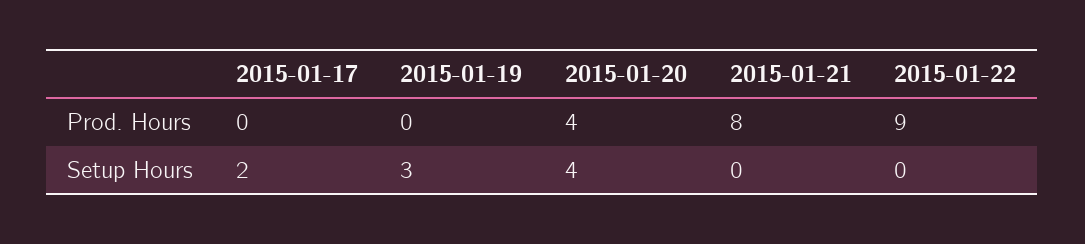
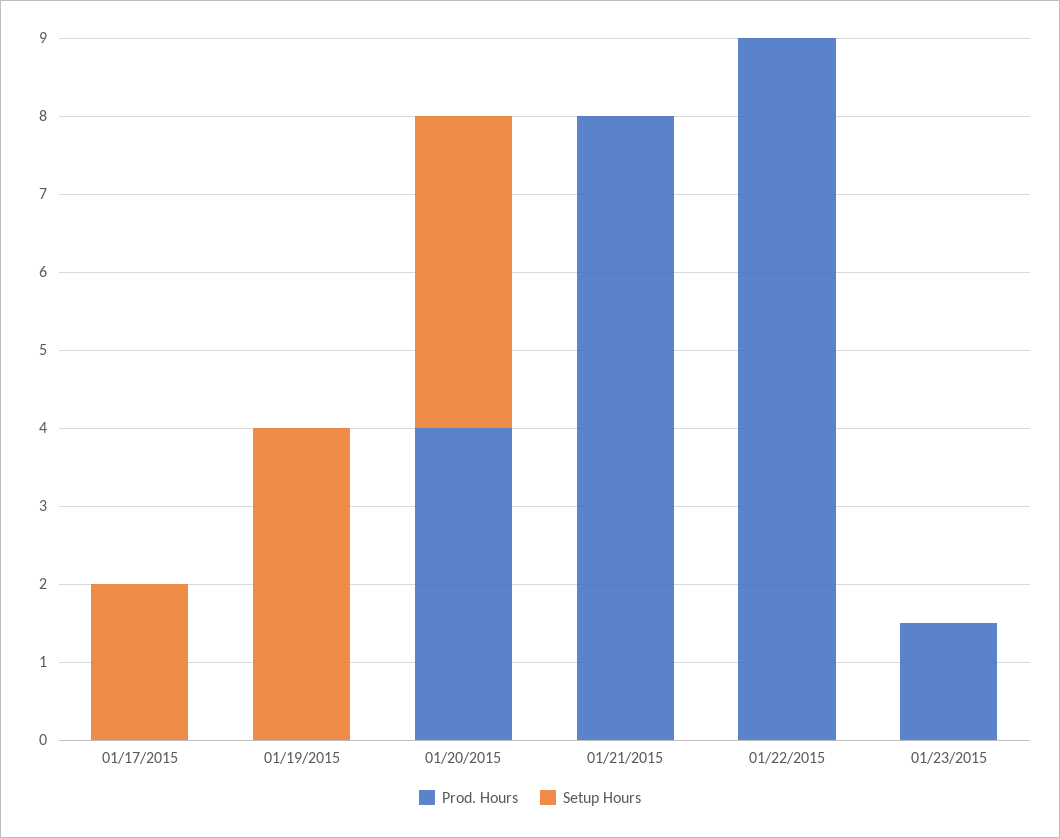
Setup Hours, 2015-01-19: 3 -> 4
Prod. Hours, 01/23/2015: none -> 1.5
Setup Hours, 01/23/2015: none -> 0

